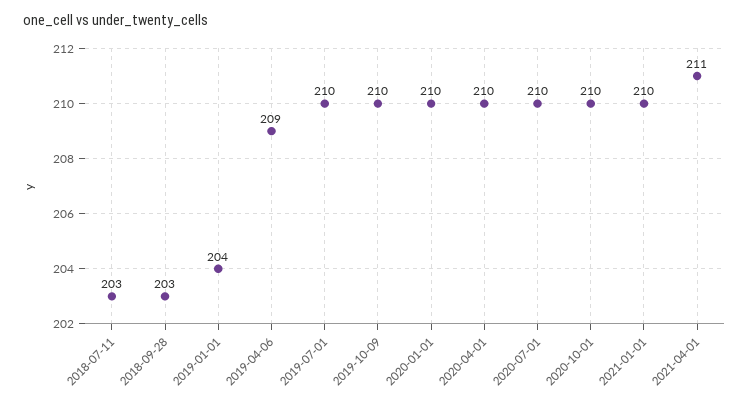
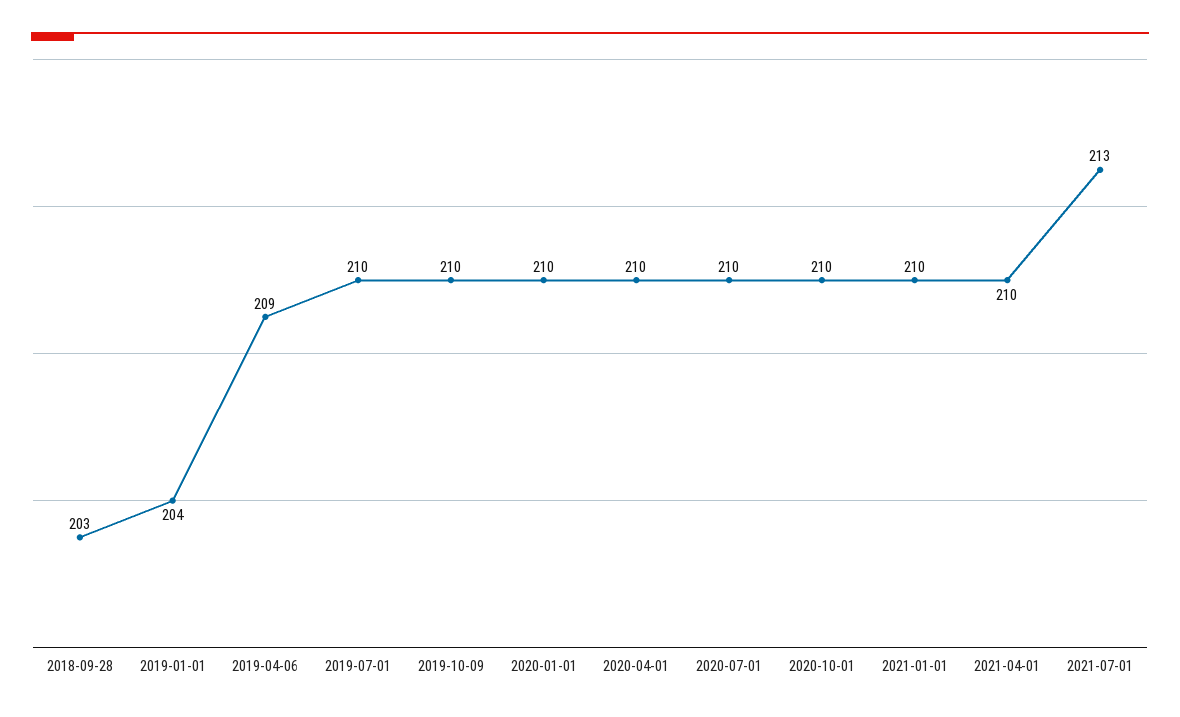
2018-07-11: 203 -> none
2021-04-01: 211 -> 210
2021-07-01: none -> 213

